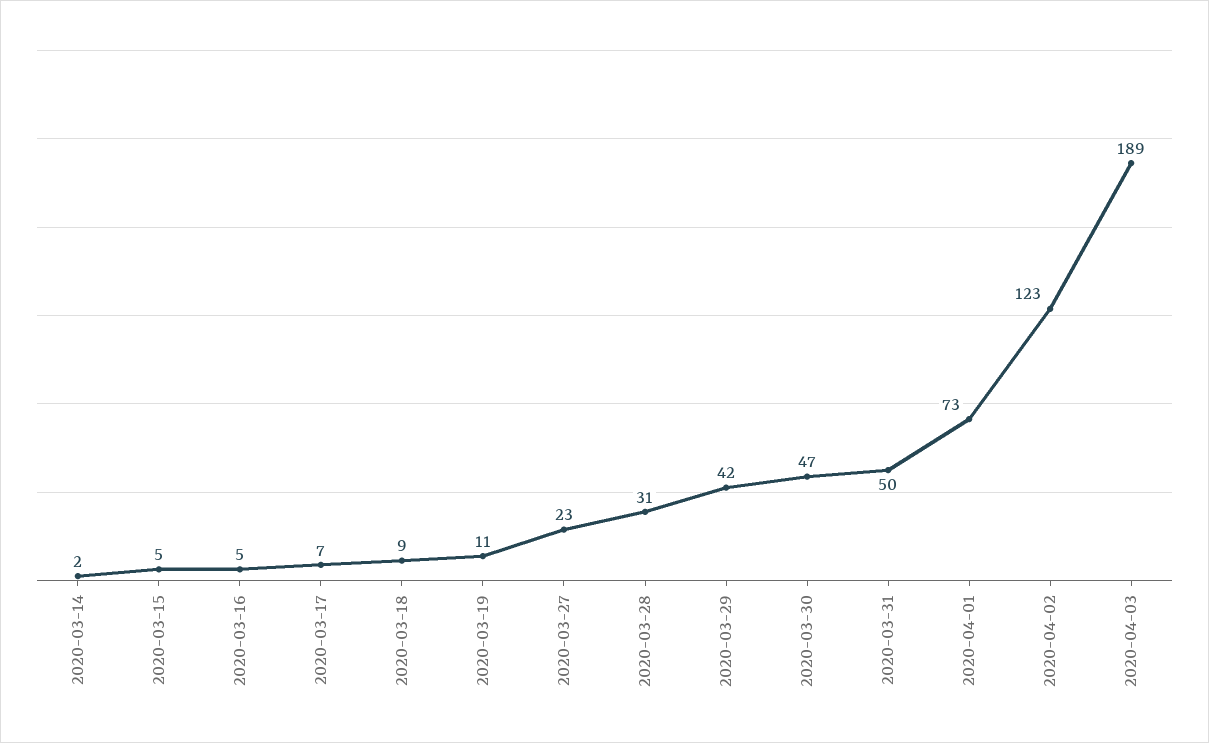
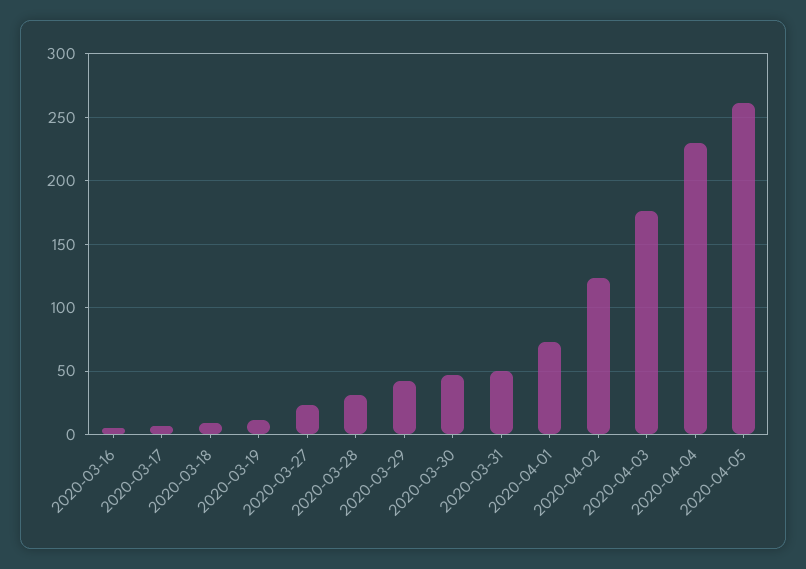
2020-03-14: 2 -> none
2020-03-15: 5 -> none
2020-04-03: 189 -> 175
2020-04-04: none -> 230
2020-04-05: none -> 260

